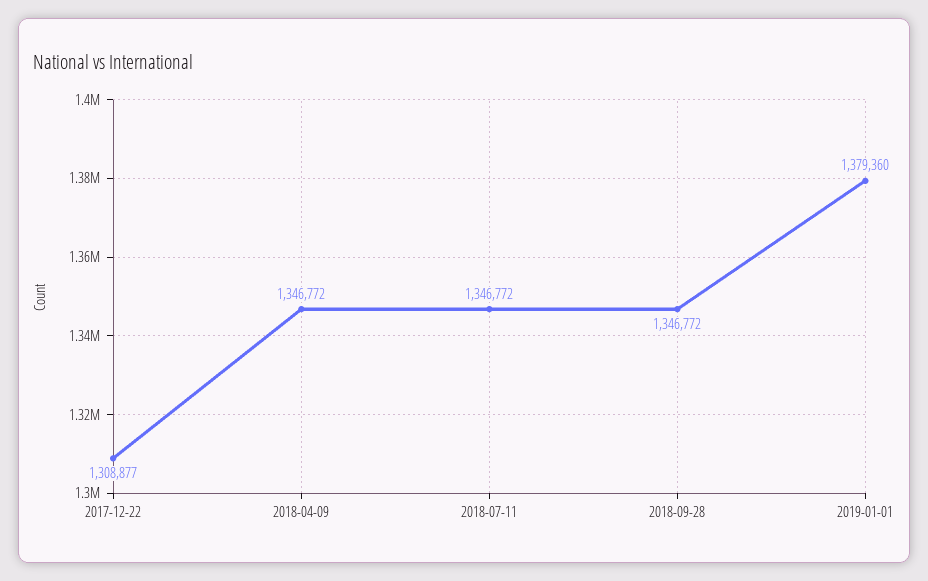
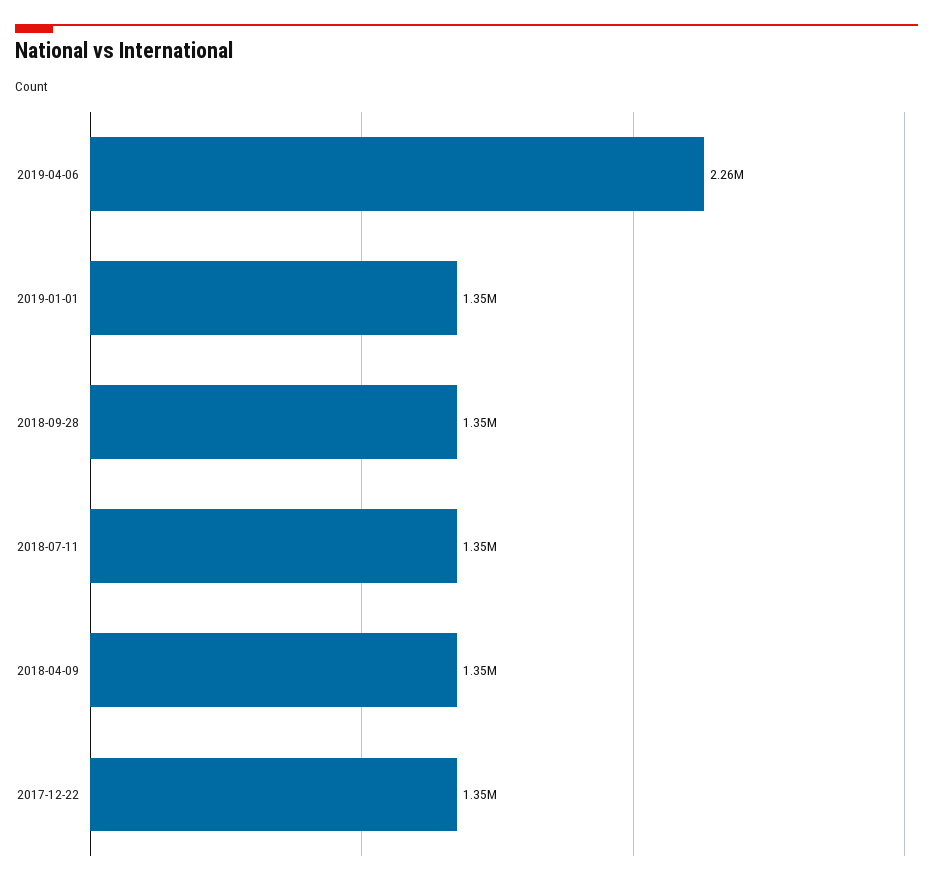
2017-12-22: 1308877 -> 1350000
2019-01-01: 1379360 -> 1350000
2019-04-06: none -> 2260000

